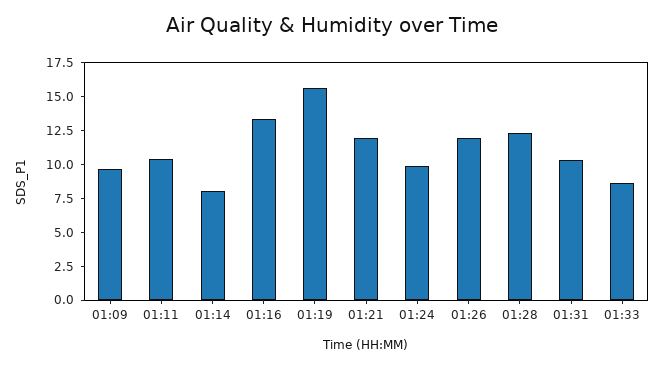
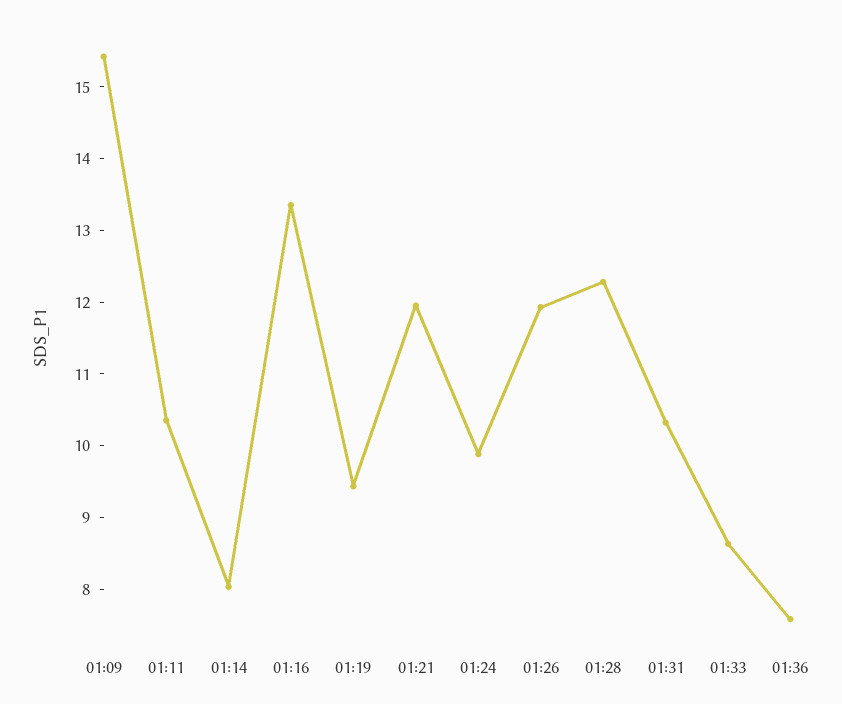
01:09: 10 -> 15.4
01:19: 15 -> 9.4
01:36: none -> 7.6

